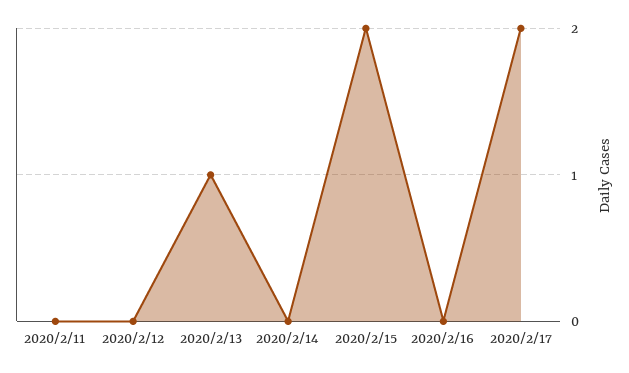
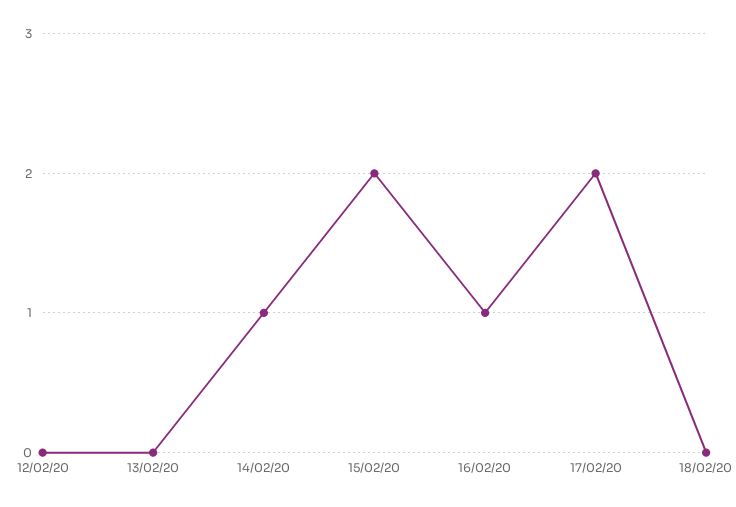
2020/2/11: 0 -> none
2020/2/13: 1 -> 0
2020/2/14: 0 -> 1
2020/2/16: 0 -> 1
18/02/20: none -> 0

